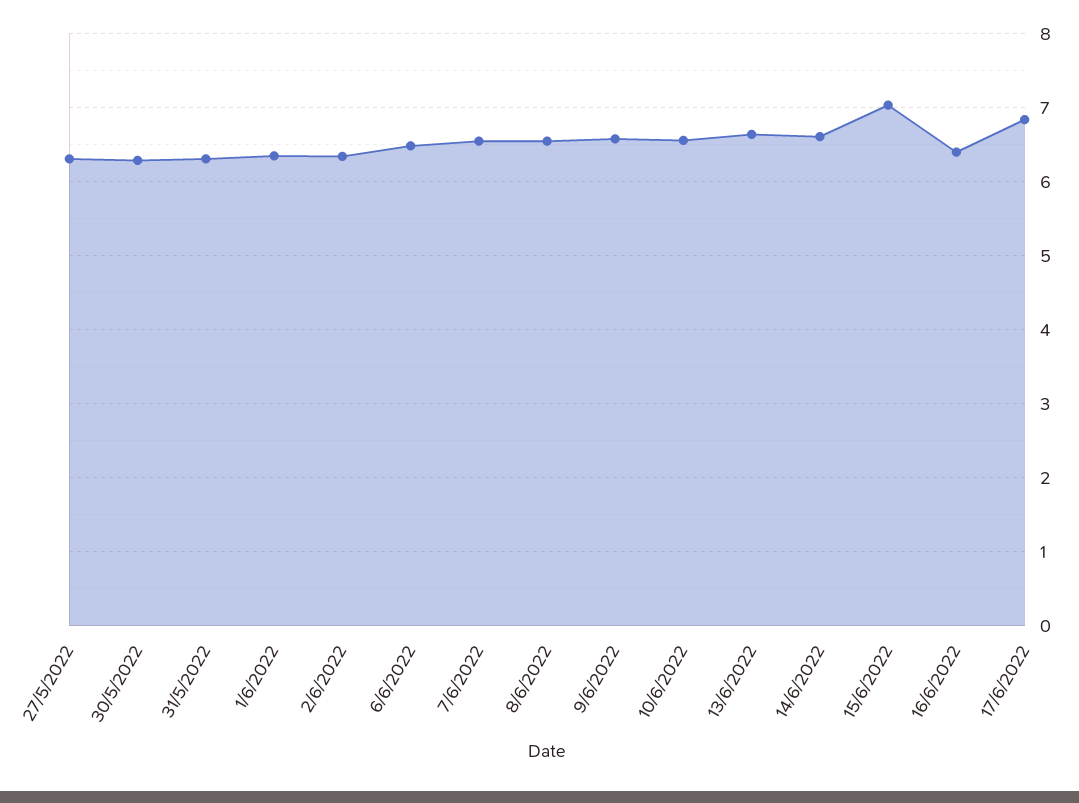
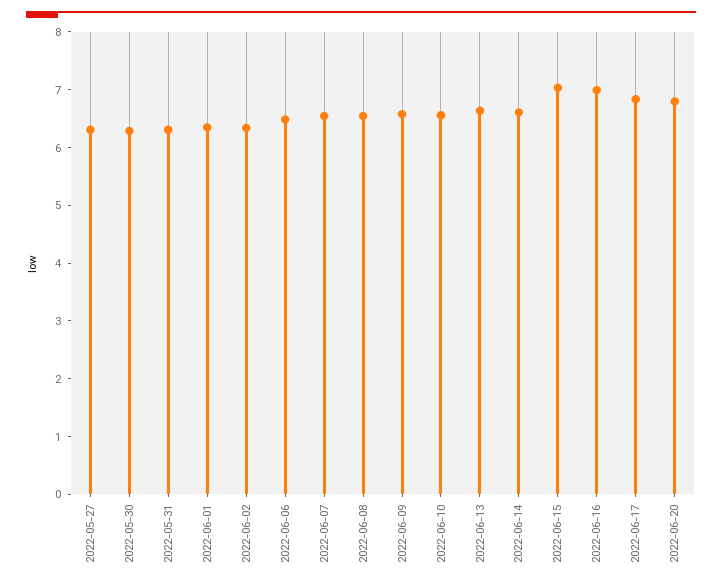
16/6/2022: 6.4 -> 7
2022-06-20: none -> 6.8

